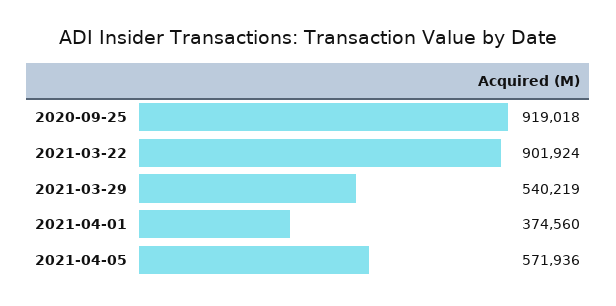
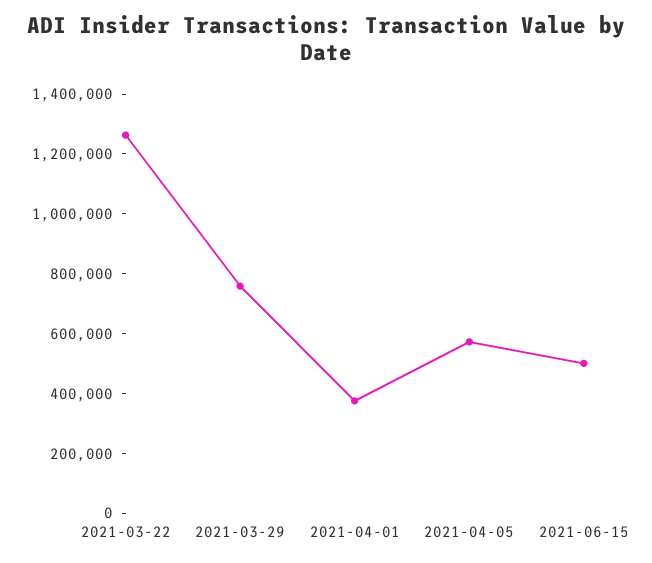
2020-09-25: 919018 -> none
2021-03-22: 901924 -> 1250000
2021-03-29: 540219 -> 750000
2021-06-15: none -> 500000

